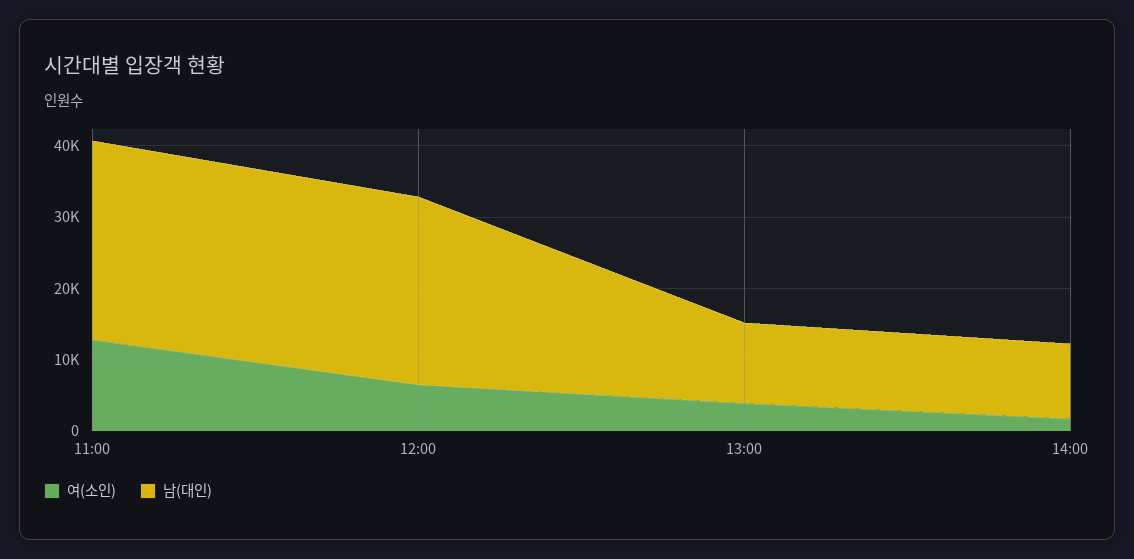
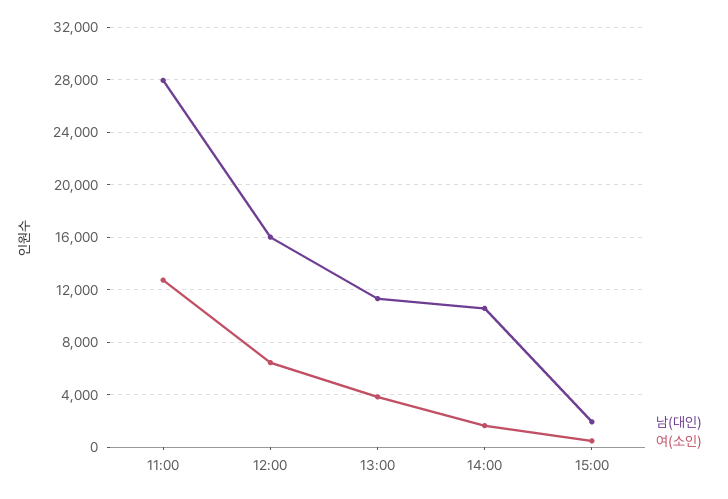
남(대인), 12:00: 26000 -> 16000
남(대인), 15:00: none -> 2000
여(소인), 15:00: none -> 500

